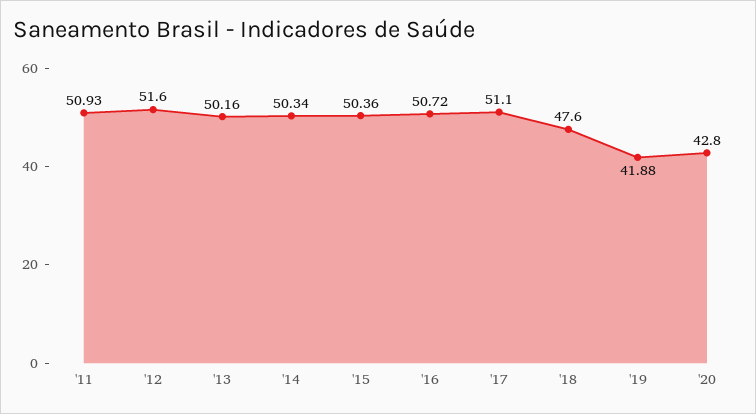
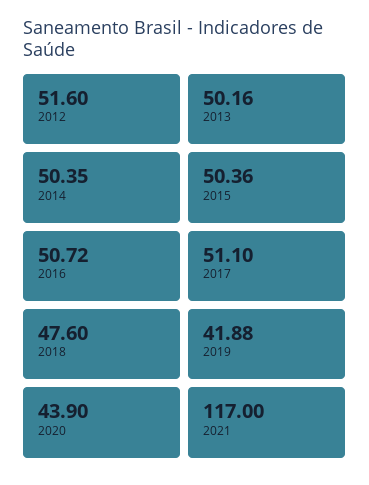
'11: 50.93 -> none
'14: 50.34 -> 50.35
'20: 42.8 -> 43.9
2021: none -> 117

